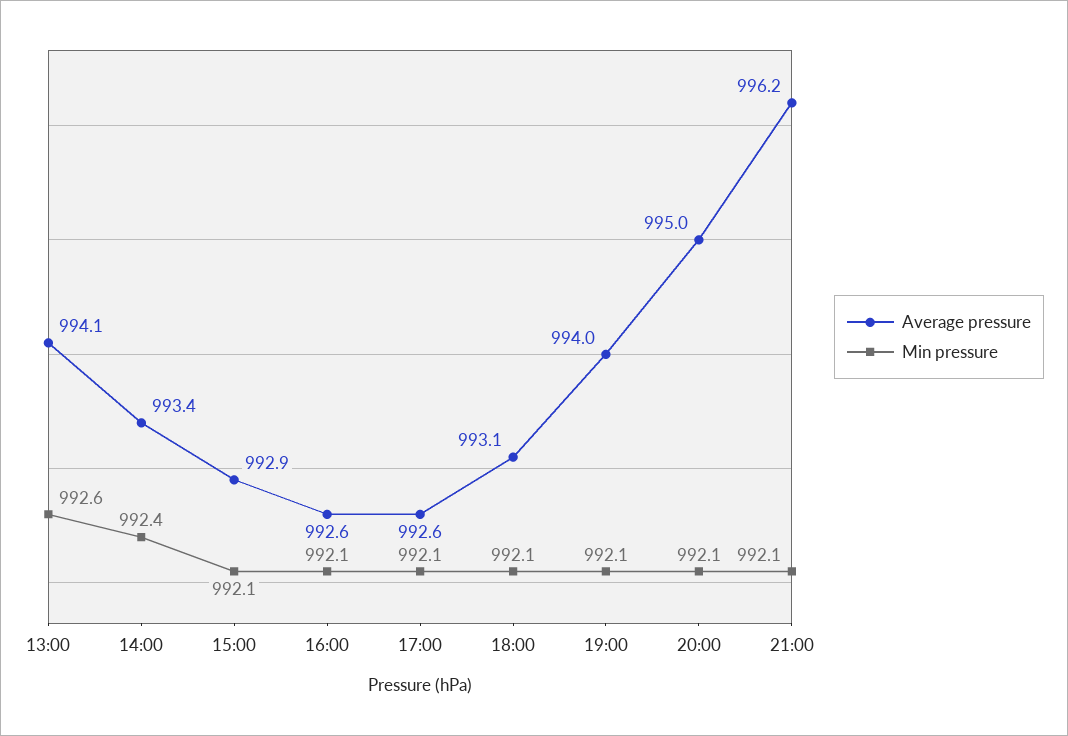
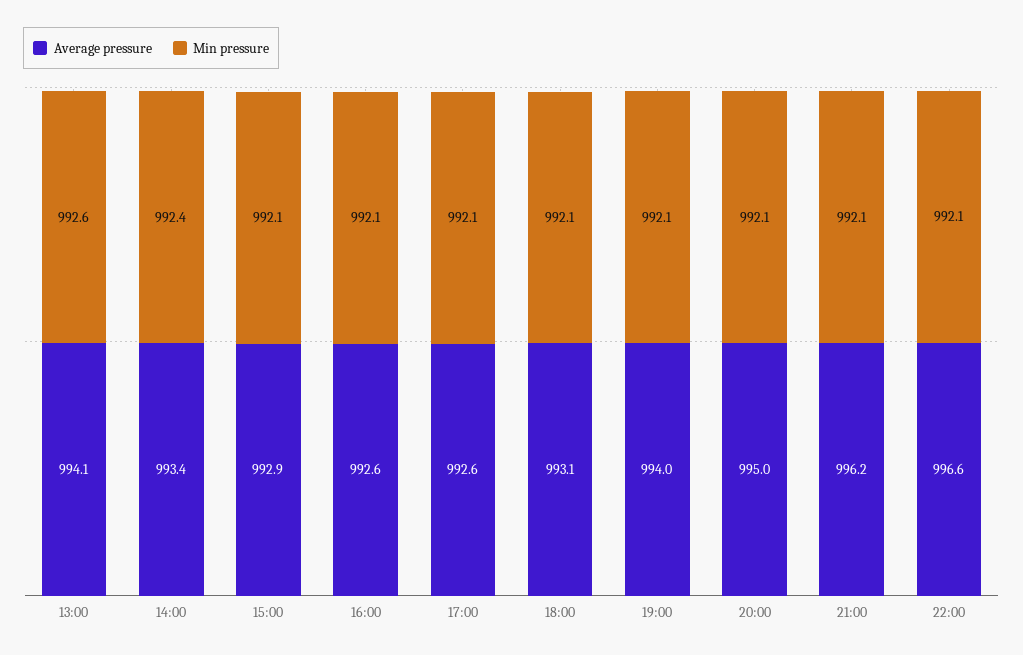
Average pressure, 22:00: none -> 996.6
Min pressure, 22:00: none -> 992.1

